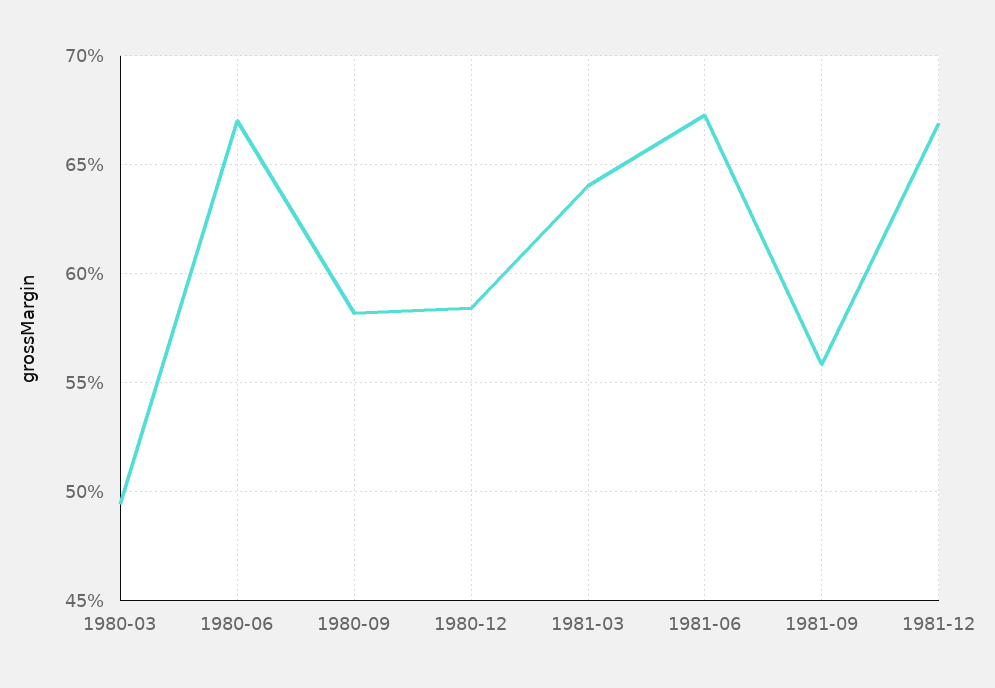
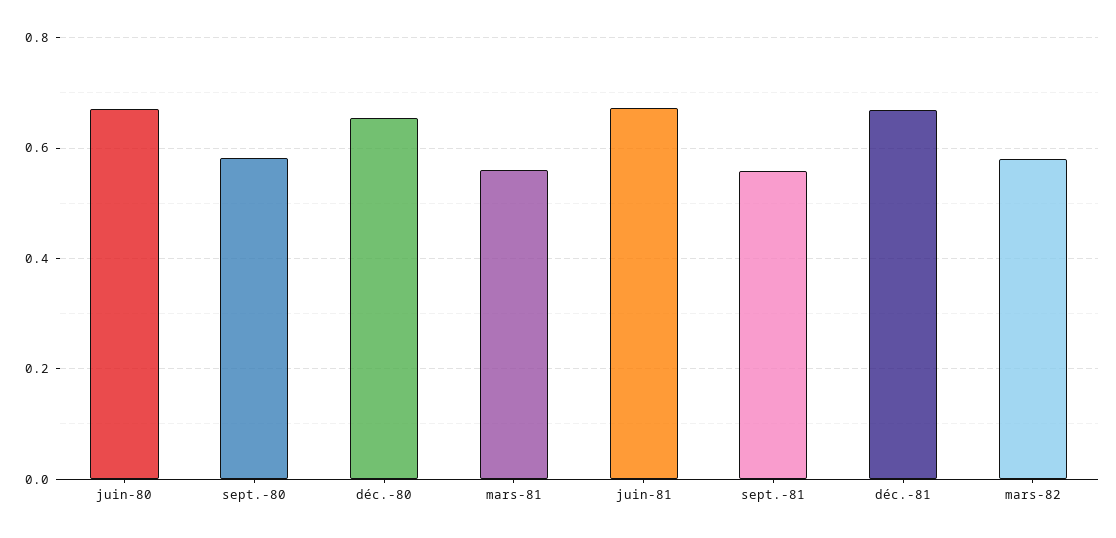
1980-03: 0.495 -> none
1980-12: 0.585 -> 0.66
1981-03: 0.64 -> 0.56
mars-82: none -> 0.58

